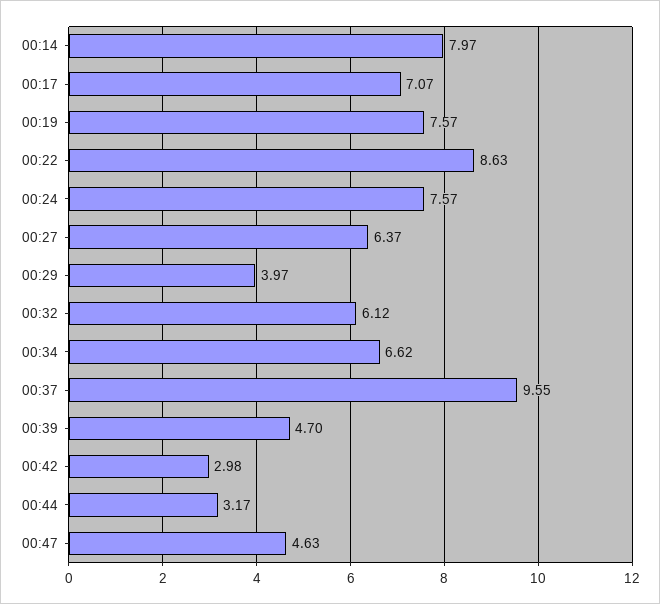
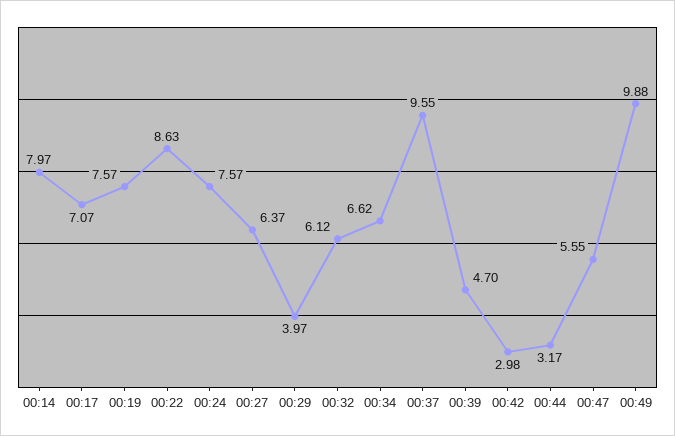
00:47: 4.63 -> 5.55
00:49: none -> 9.88

